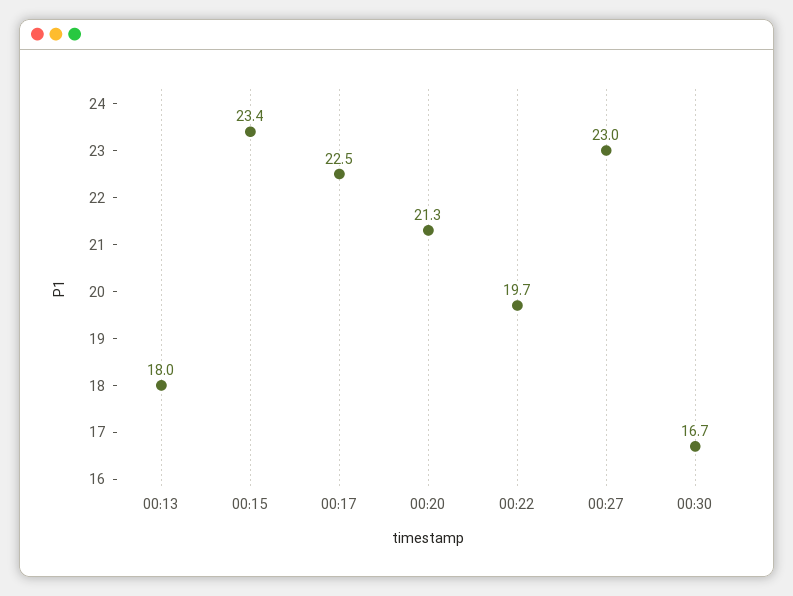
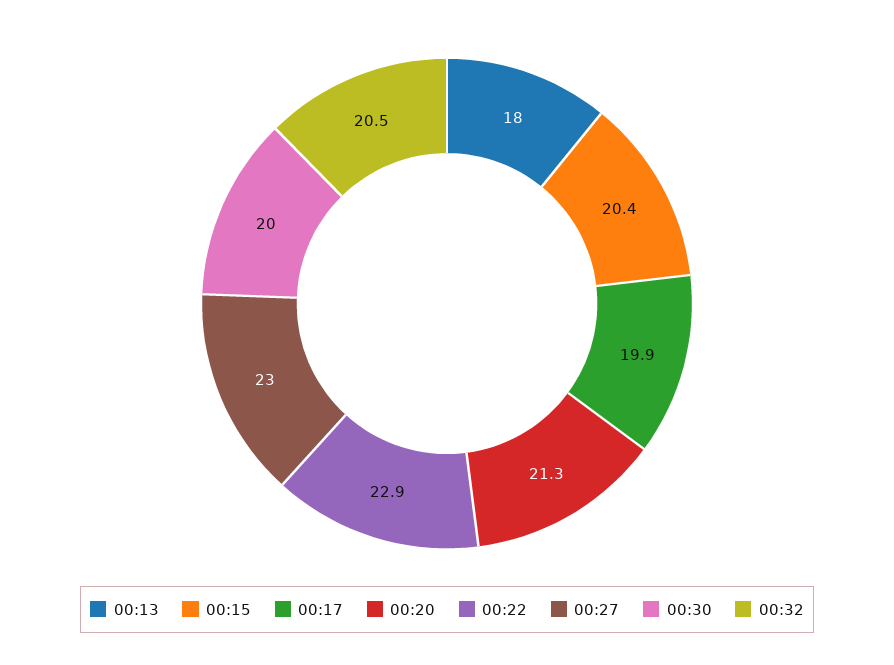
00:15: 23.4 -> 20.4
00:17: 22.5 -> 19.9
00:22: 19.7 -> 22.9
00:30: 16.7 -> 20
00:32: none -> 20.5

